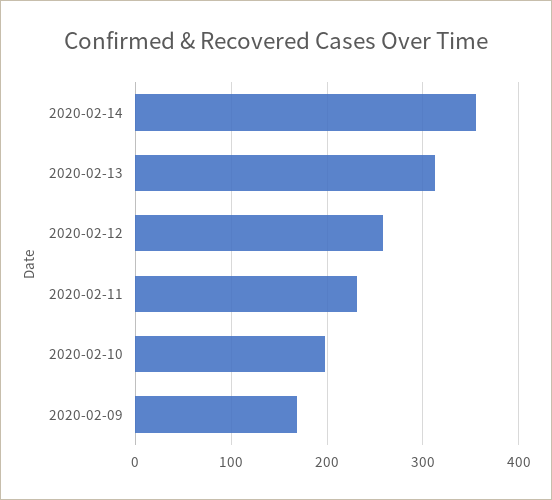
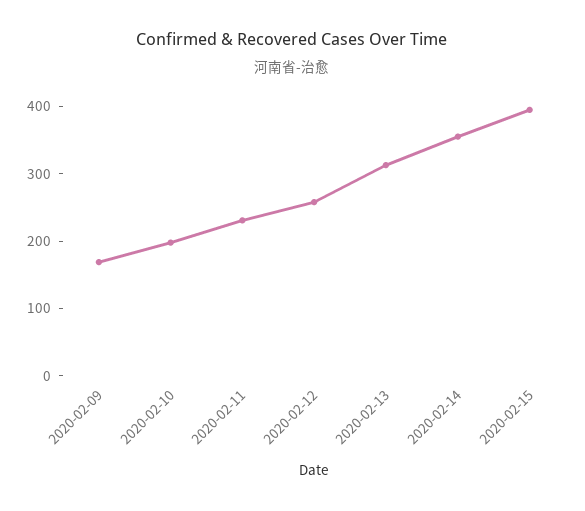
2020-02-15: none -> 400

